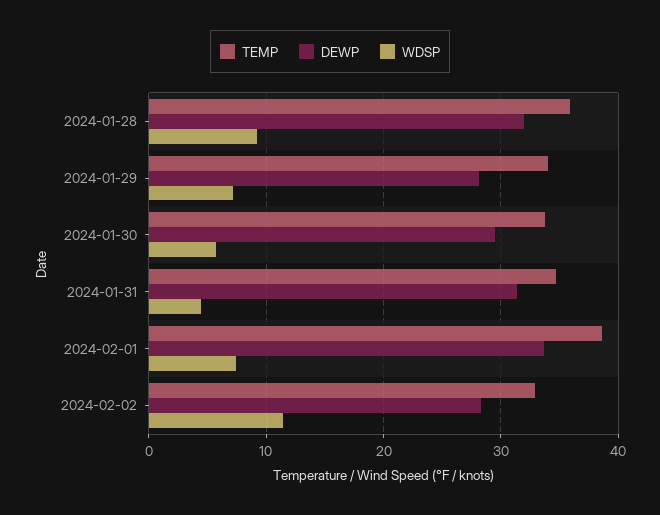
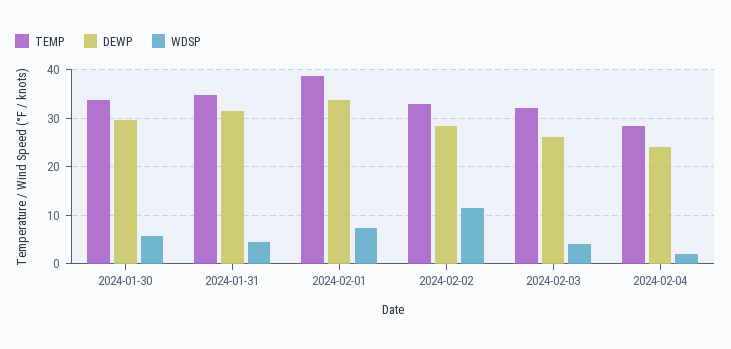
TEMP, 2024-01-28: 36 -> none
DEWP, 2024-01-28: 32 -> none
WDSP, 2024-01-28: 9 -> none
TEMP, 2024-01-29: 34 -> none
DEWP, 2024-01-29: 28 -> none
WDSP, 2024-01-29: 7 -> none
TEMP, 2024-02-03: none -> 32
DEWP, 2024-02-03: none -> 26
WDSP, 2024-02-03: none -> 4
TEMP, 2024-02-04: none -> 28
DEWP, 2024-02-04: none -> 24
WDSP, 2024-02-04: none -> 2

